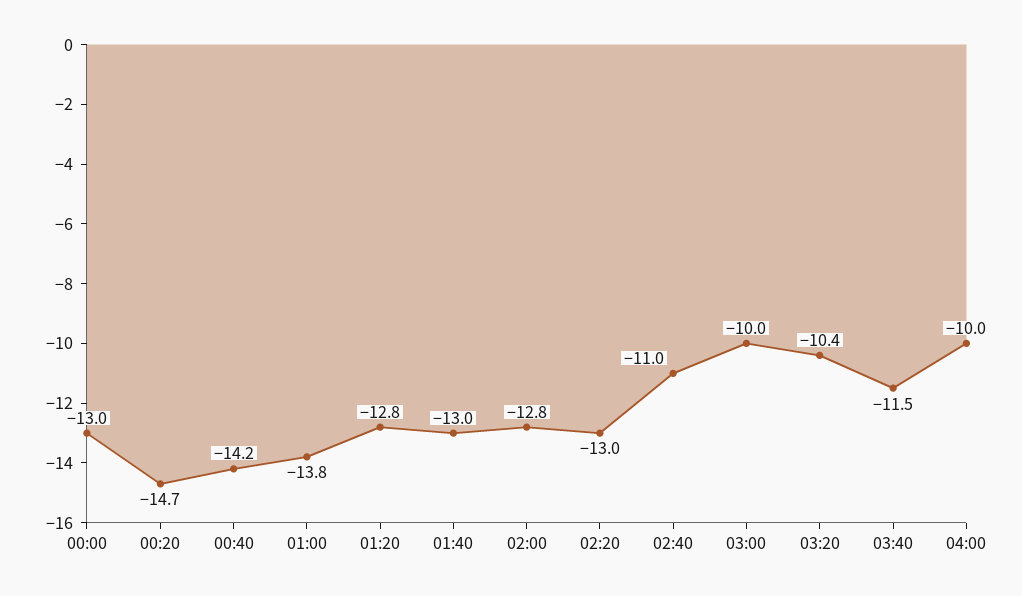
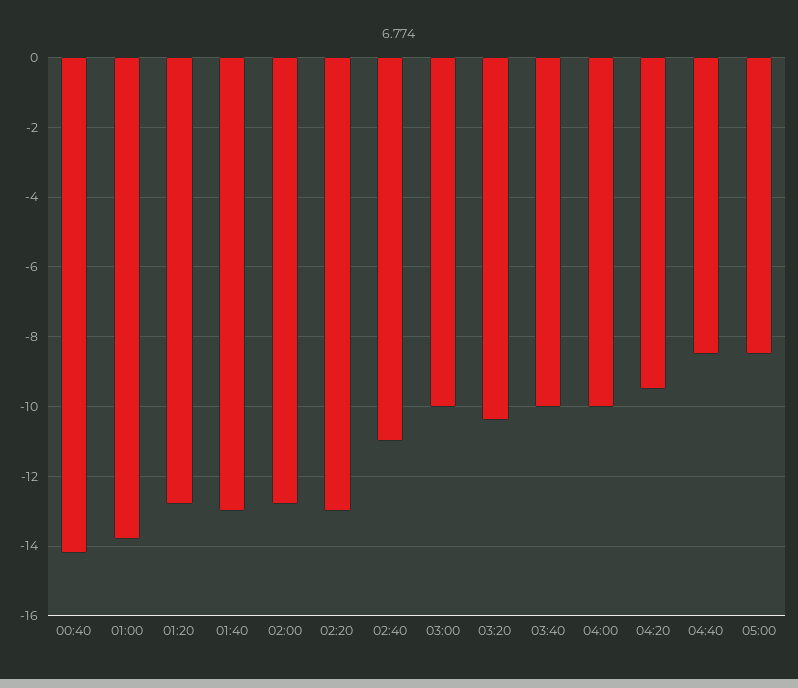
00:00: -13 -> none
00:20: -14.7 -> none
03:40: -11.5 -> -10
04:20: none -> -9.5
04:40: none -> -8.5
05:00: none -> -8.5

